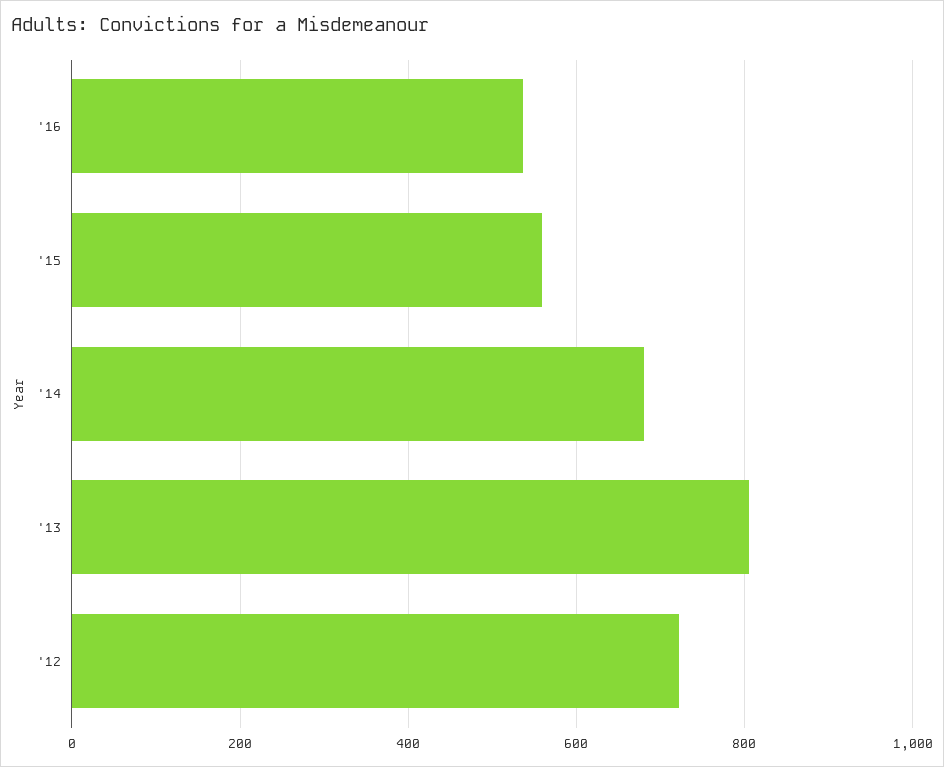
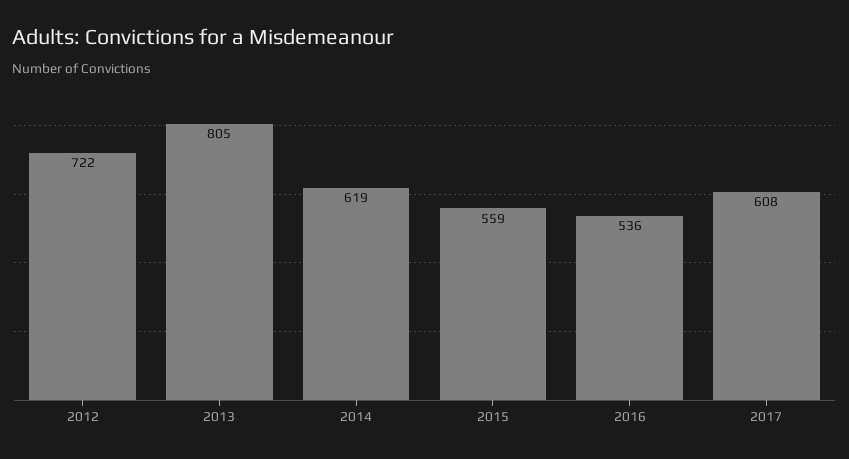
'14: 680 -> 619
2017: none -> 608

